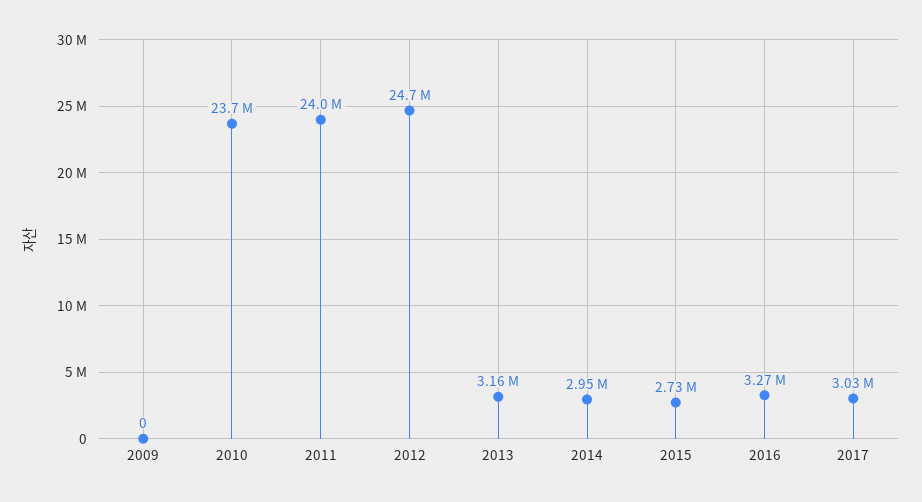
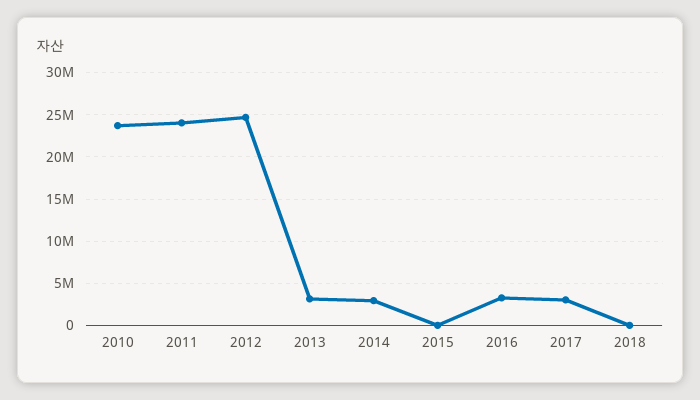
2009: 0 -> none
2015: 2730000 -> 0
2018: none -> 0

